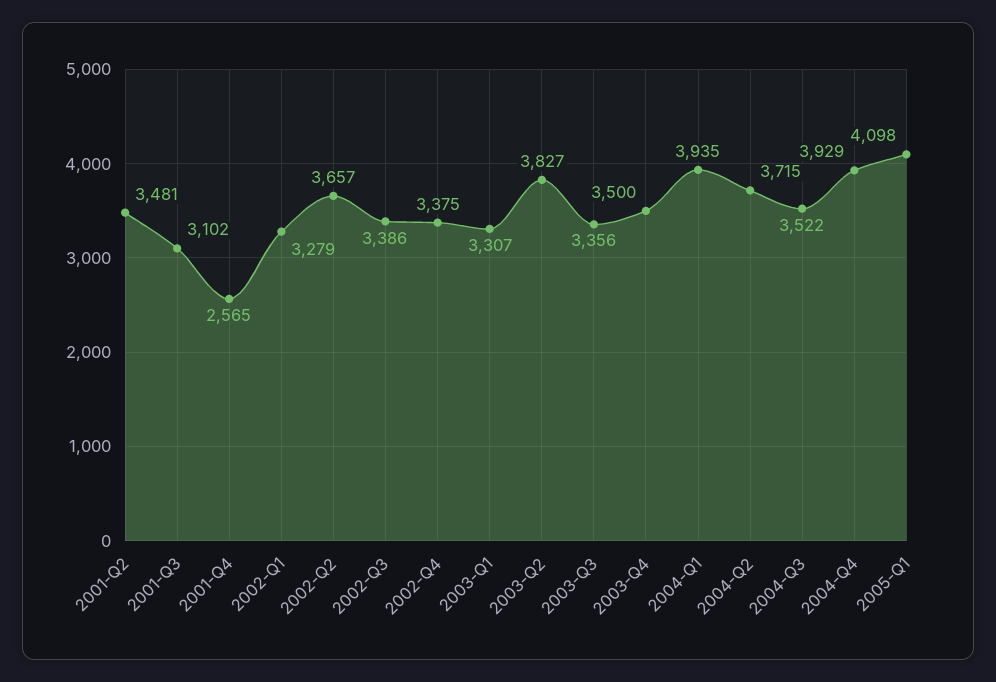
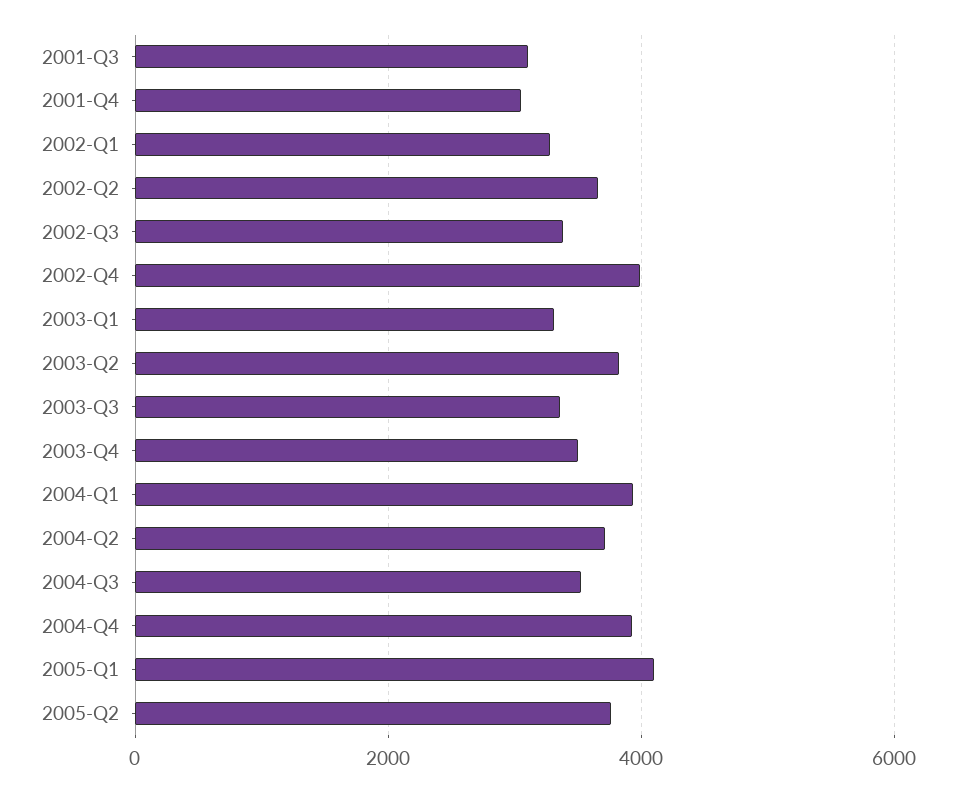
2001-Q2: 3481 -> none
2001-Q4: 2565 -> 3000
2002-Q4: 3375 -> 4000
2005-Q2: none -> 3800

